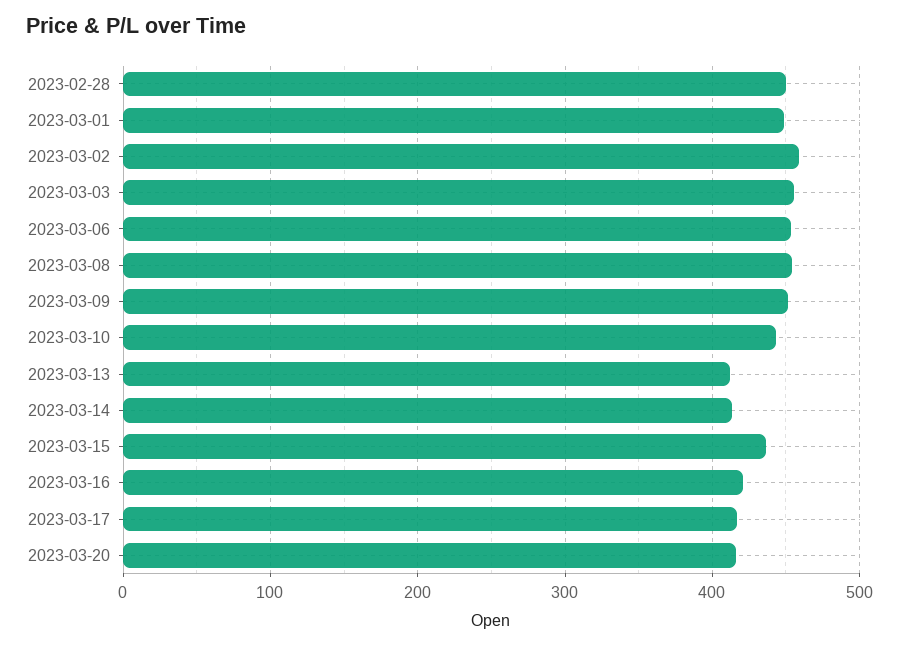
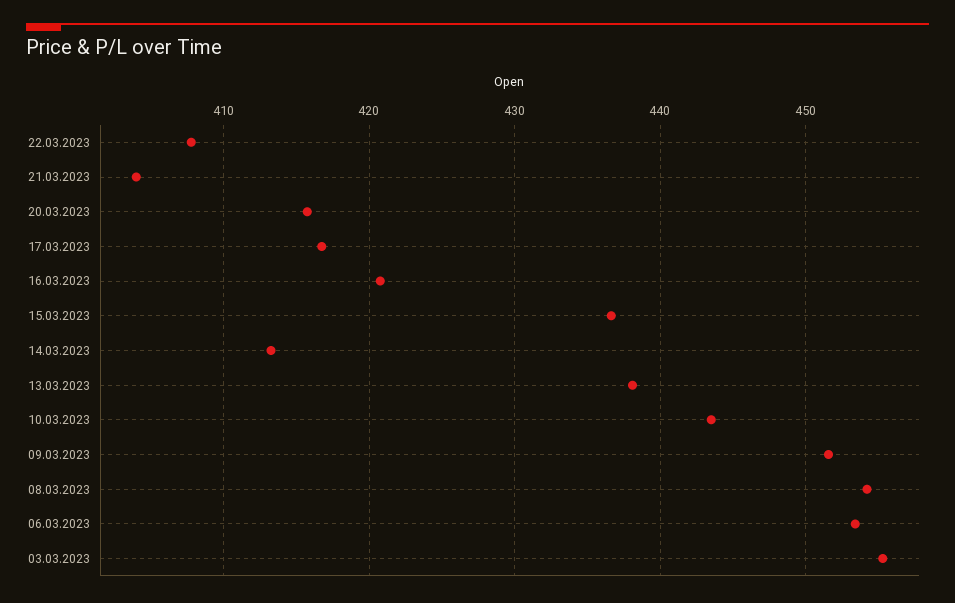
2023-02-28: 450 -> none
2023-03-01: 450 -> none
2023-03-02: 460 -> none
2023-03-13: 410 -> 438
22.03.2023: none -> 408
21.03.2023: none -> 404

